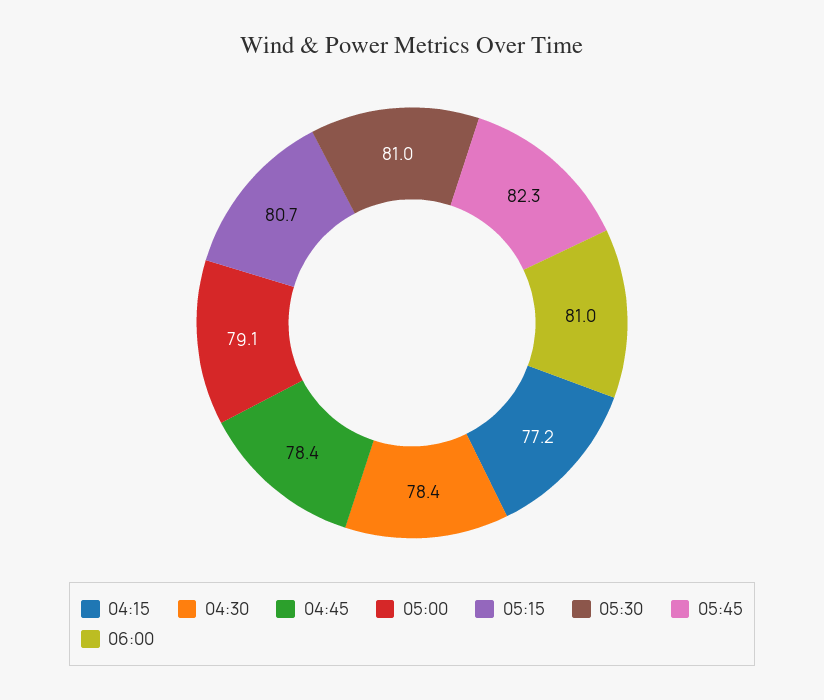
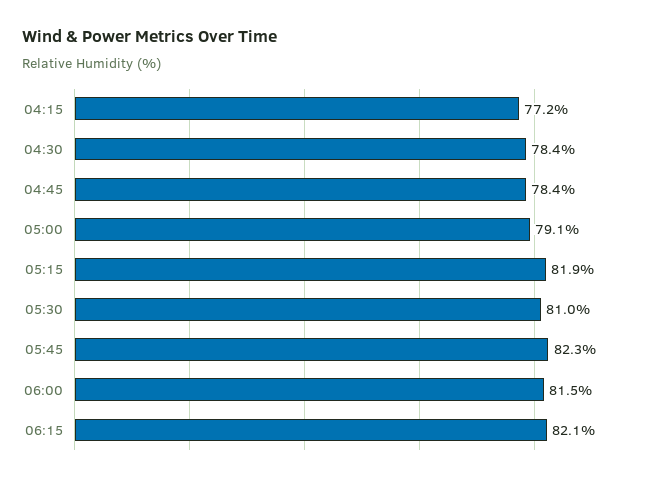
05:15: 80.7 -> 81.9
06:00: 81 -> 81.5
06:15: none -> 82.1

